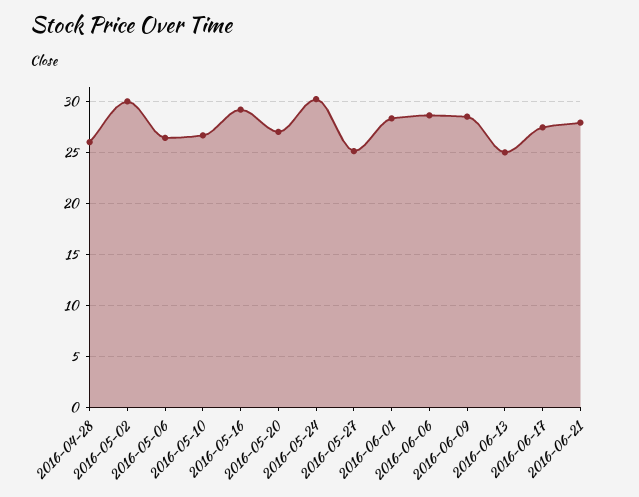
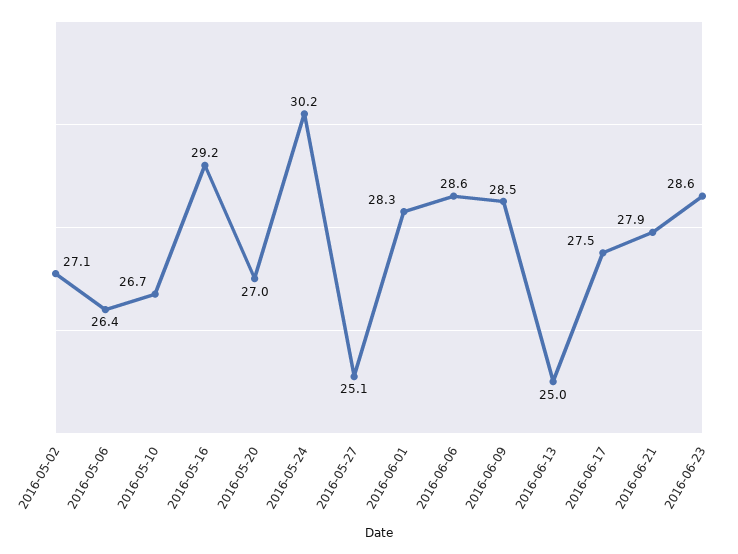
2016-04-28: 26 -> none
2016-05-02: 30 -> 27.1
2016-06-23: none -> 28.6

